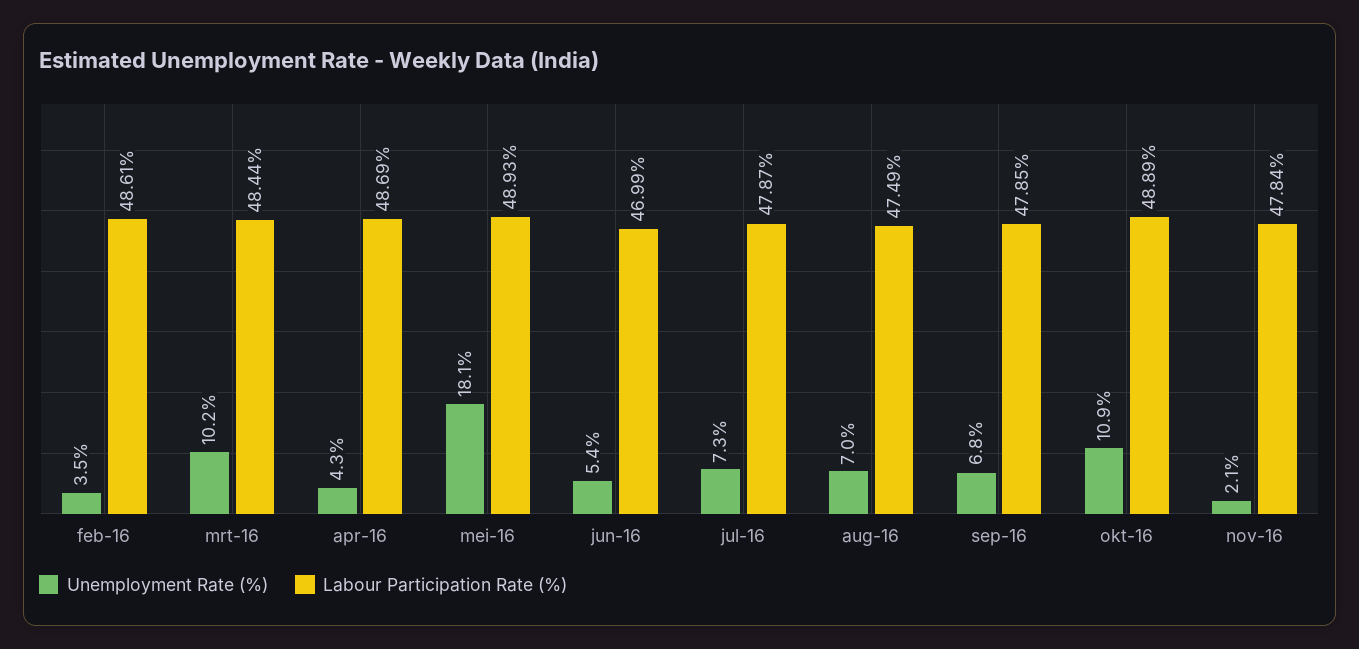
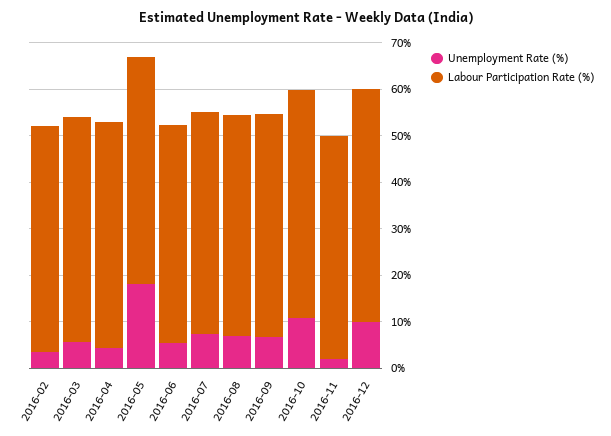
Unemployment Rate (%), mrt-16: 10.2 -> 6
Unemployment Rate (%), 2016-12: none -> 10
Labour Participation Rate (%), 2016-12: none -> 50

